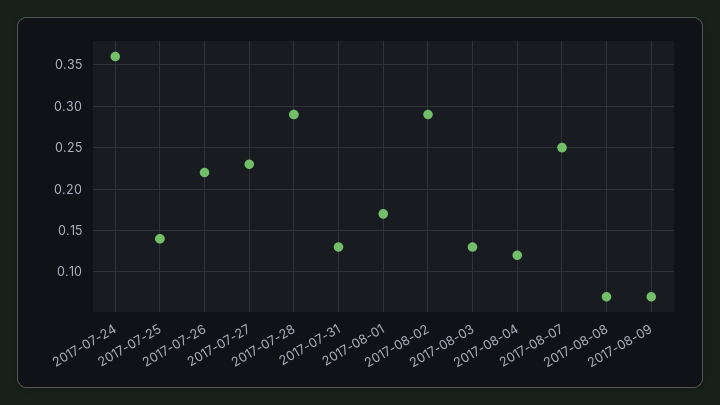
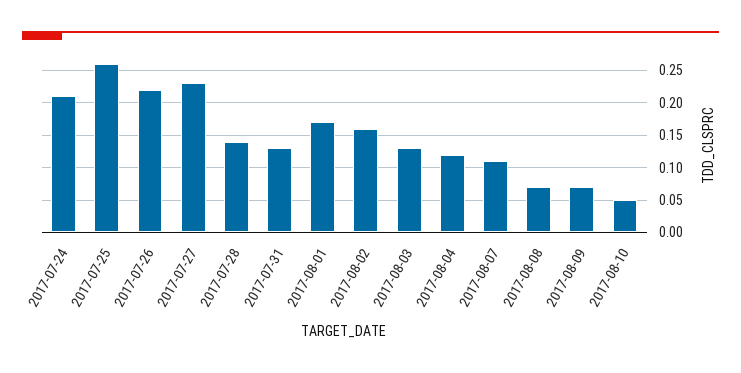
2017-07-24: 0.36 -> 0.21
2017-07-25: 0.14 -> 0.26
2017-07-28: 0.29 -> 0.14
2017-08-02: 0.29 -> 0.16
2017-08-07: 0.25 -> 0.11
2017-08-10: none -> 0.05

